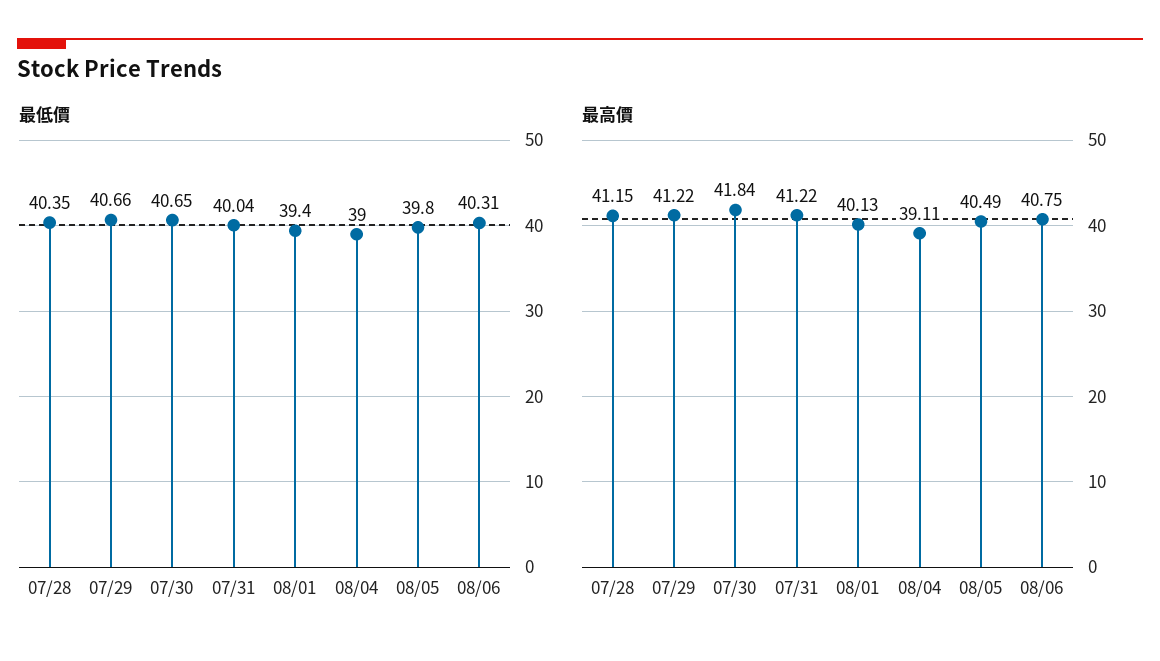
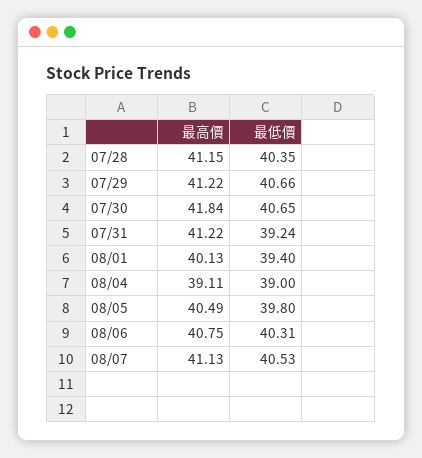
最低價, 07/31: 40.04 -> 39.24
最高價, 08/07: none -> 41.13
最低價, 08/07: none -> 40.53

